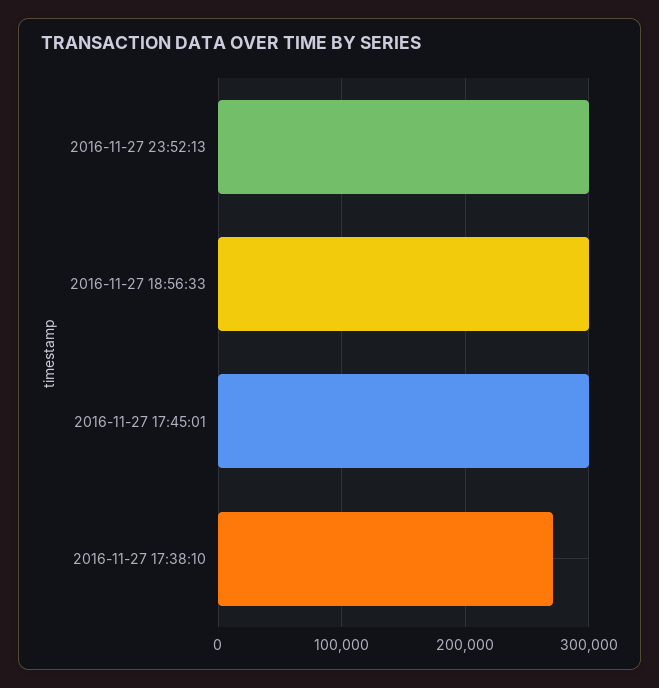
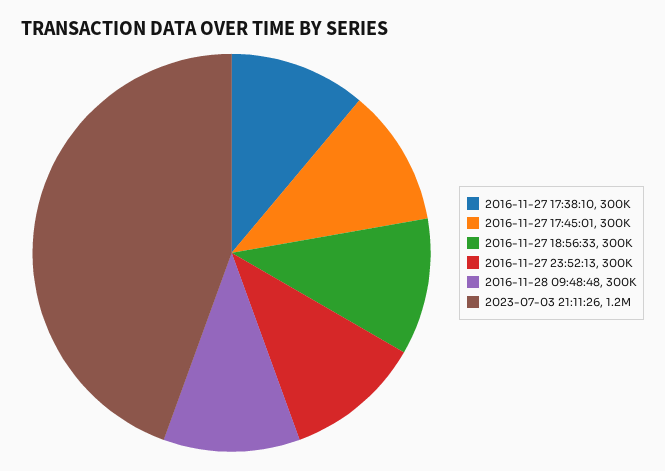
2016-11-27 17:38:10: 270000 -> 300000
2016-11-28 09:48:48: none -> 300000
2023-07-03 21:11:26: none -> 1200000

